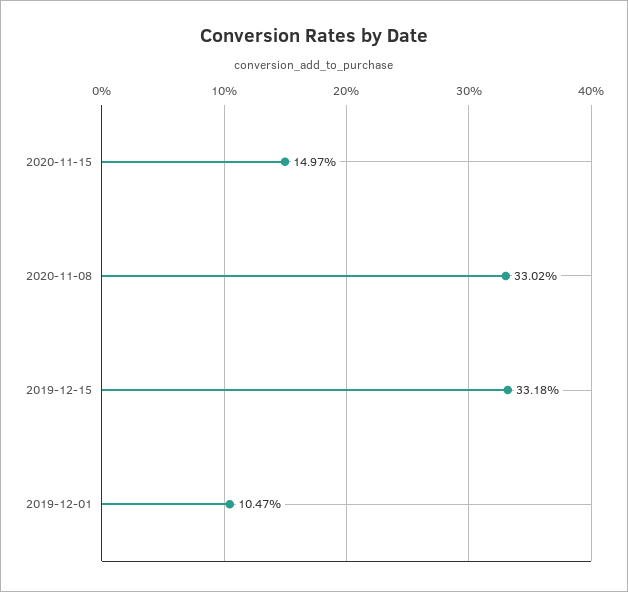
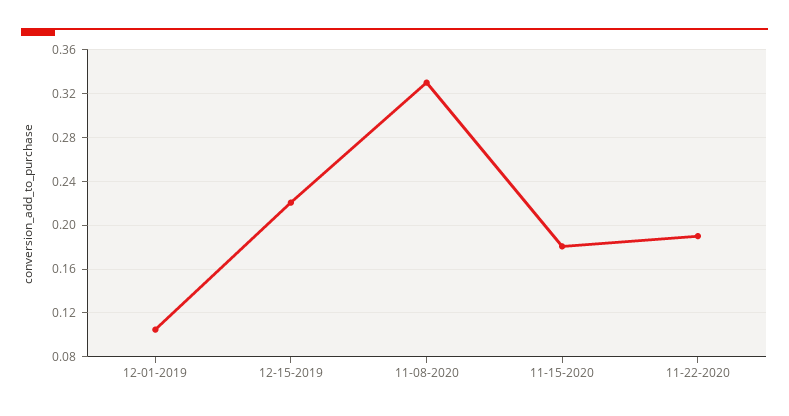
2020-11-15: 0.1497 -> 0.18
2019-12-15: 0.3318 -> 0.22
11-22-2020: none -> 0.19

